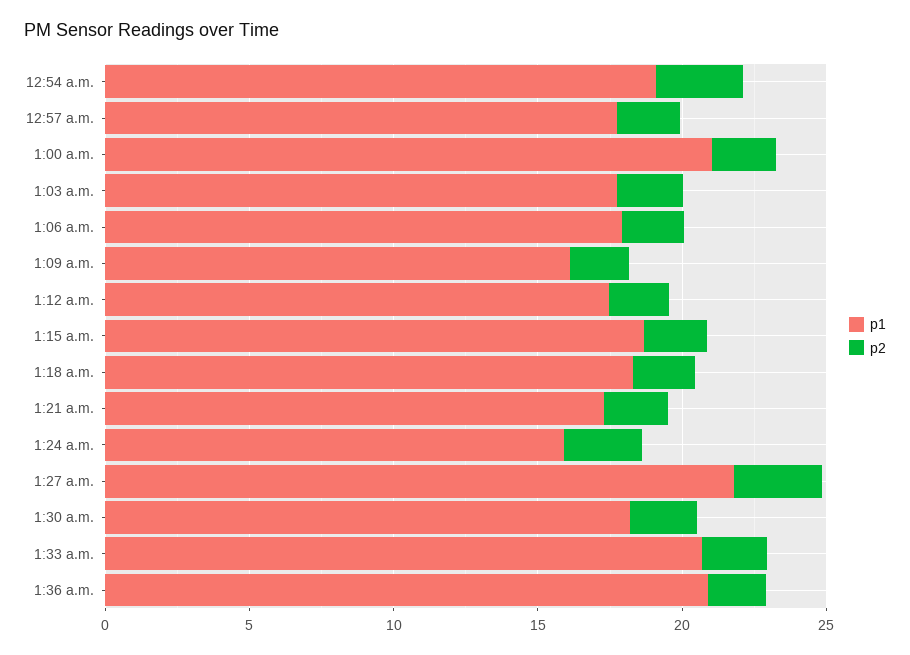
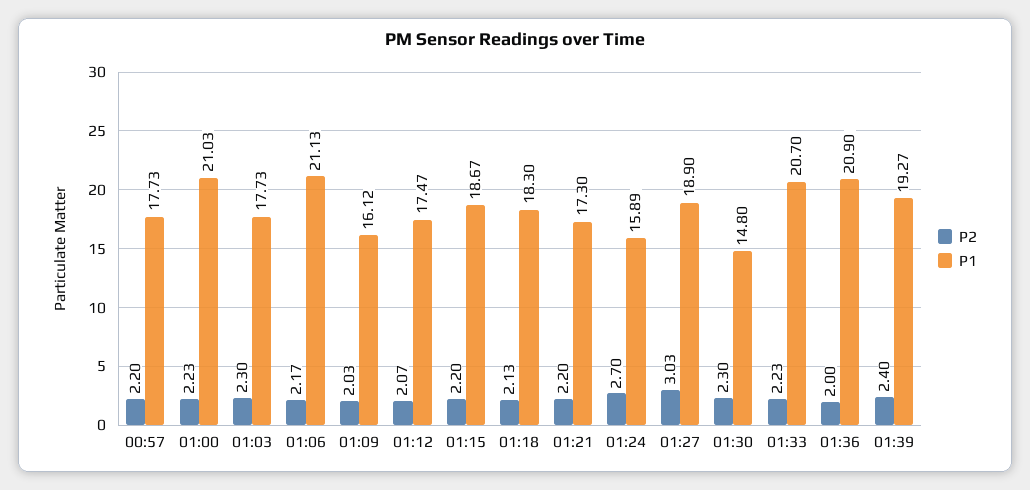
p1, 12:54 a.m.: 19 -> none
p2, 12:54 a.m.: 3 -> none
p1, 1:06 a.m.: 18 -> 21.13
p1, 1:27 a.m.: 22 -> 18.9
p1, 1:30 a.m.: 18 -> 14.8
p2, 01:39: none -> 2.4
p1, 01:39: none -> 19.27

